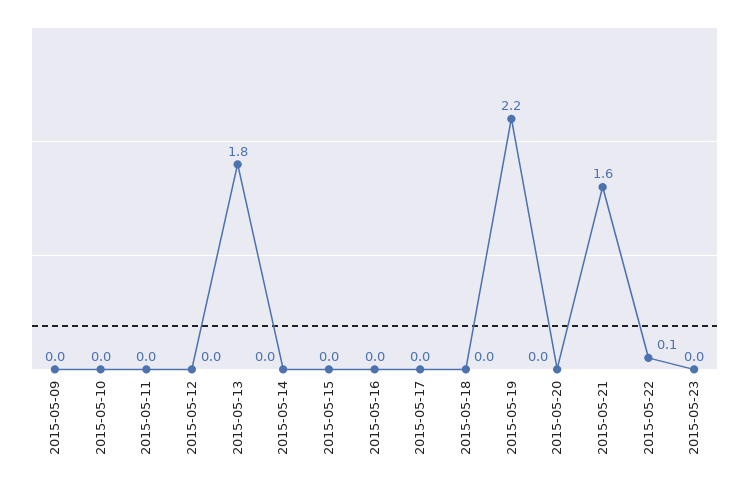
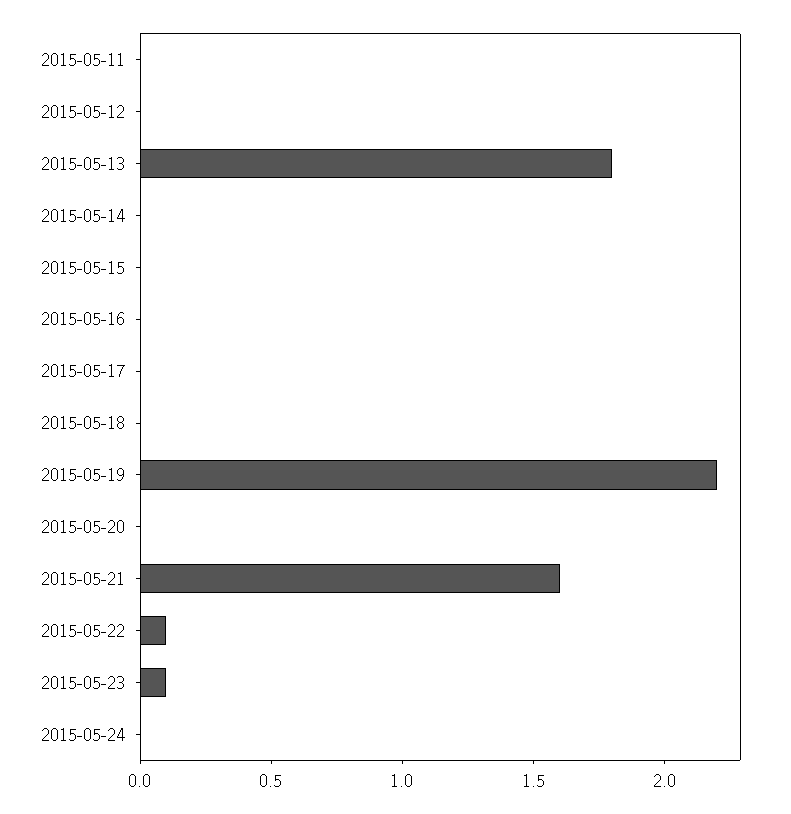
2015-05-09: 0 -> none
2015-05-10: 0 -> none
2015-05-23: 0 -> 0.1
2015-05-24: none -> 0

